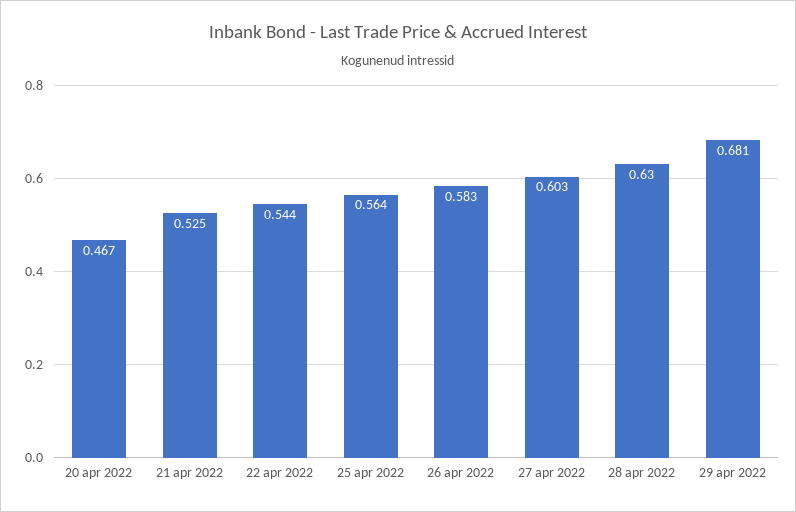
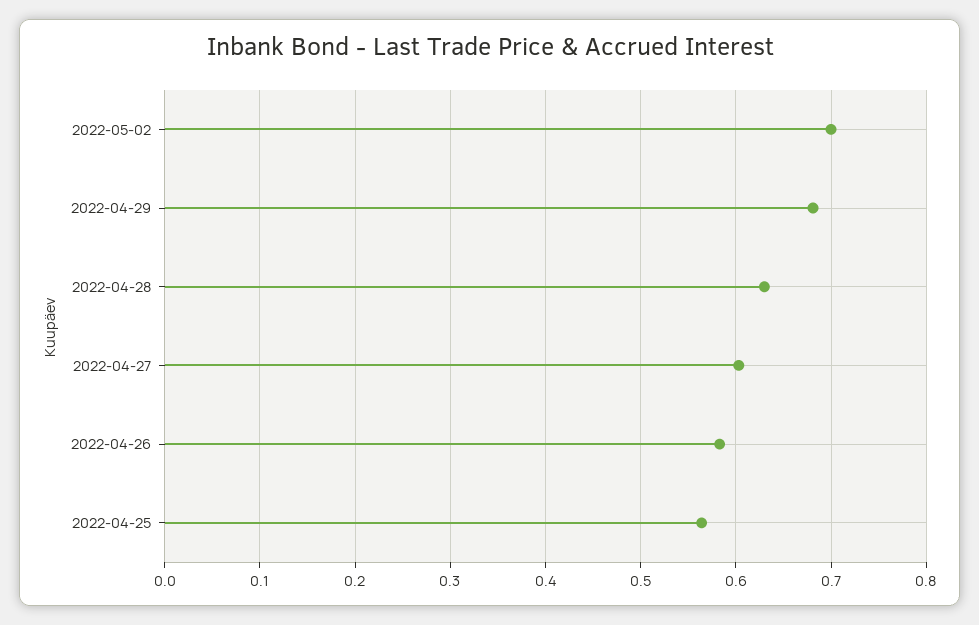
20 apr 2022: 0.467 -> none
21 apr 2022: 0.525 -> none
22 apr 2022: 0.544 -> none
2022-05-02: none -> 0.7

